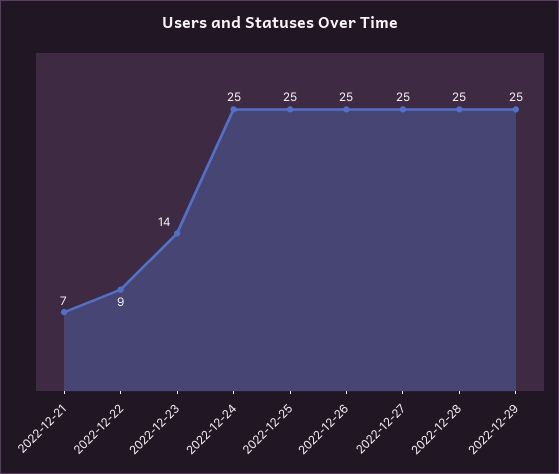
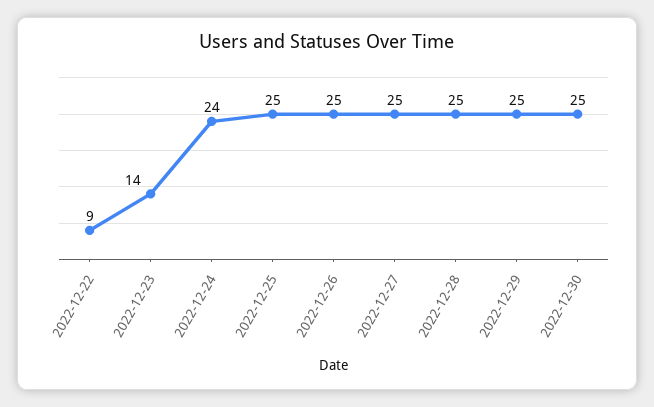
2022-12-21: 7 -> none
2022-12-24: 25 -> 24
2022-12-30: none -> 25

